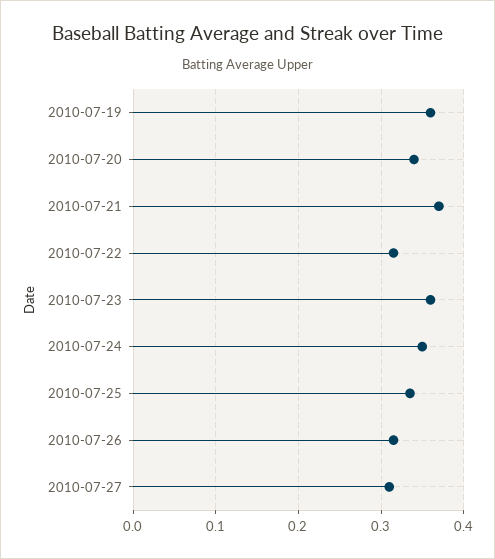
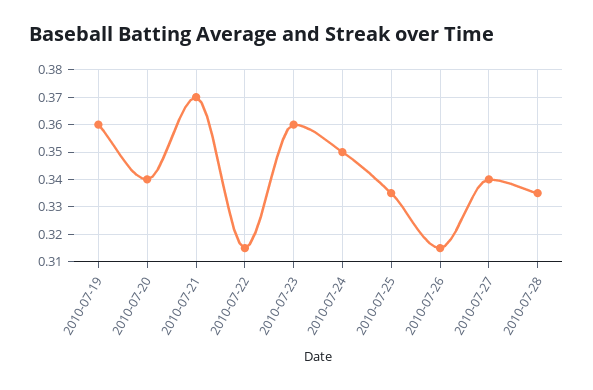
2010-07-27: 0.31 -> 0.34
2010-07-28: none -> 0.335

